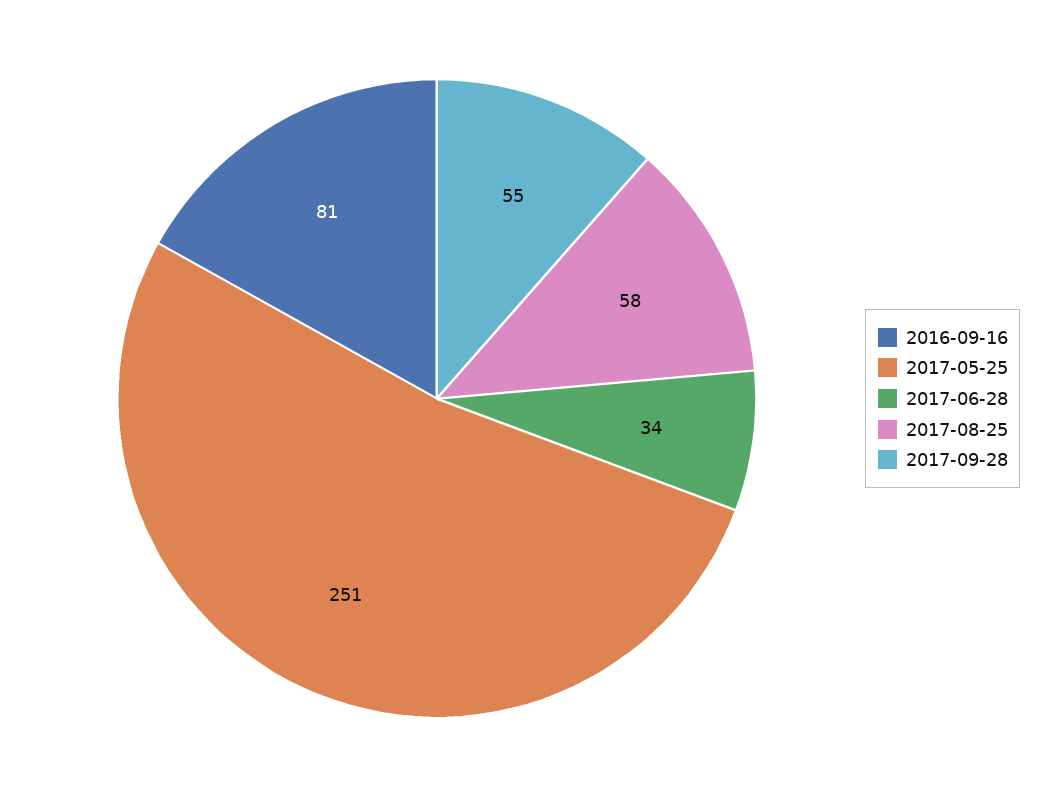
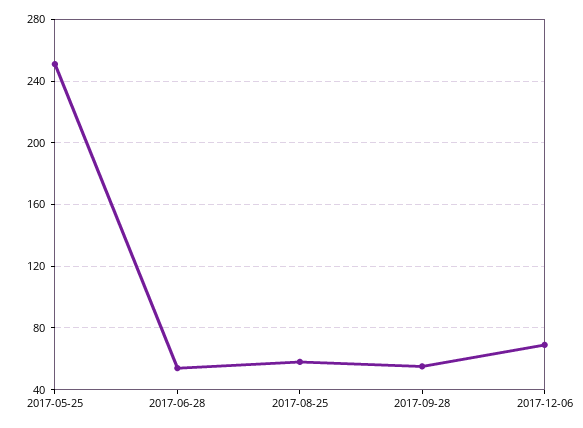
2016-09-16: 81 -> none
2017-06-28: 34 -> 55
2017-12-06: none -> 70

